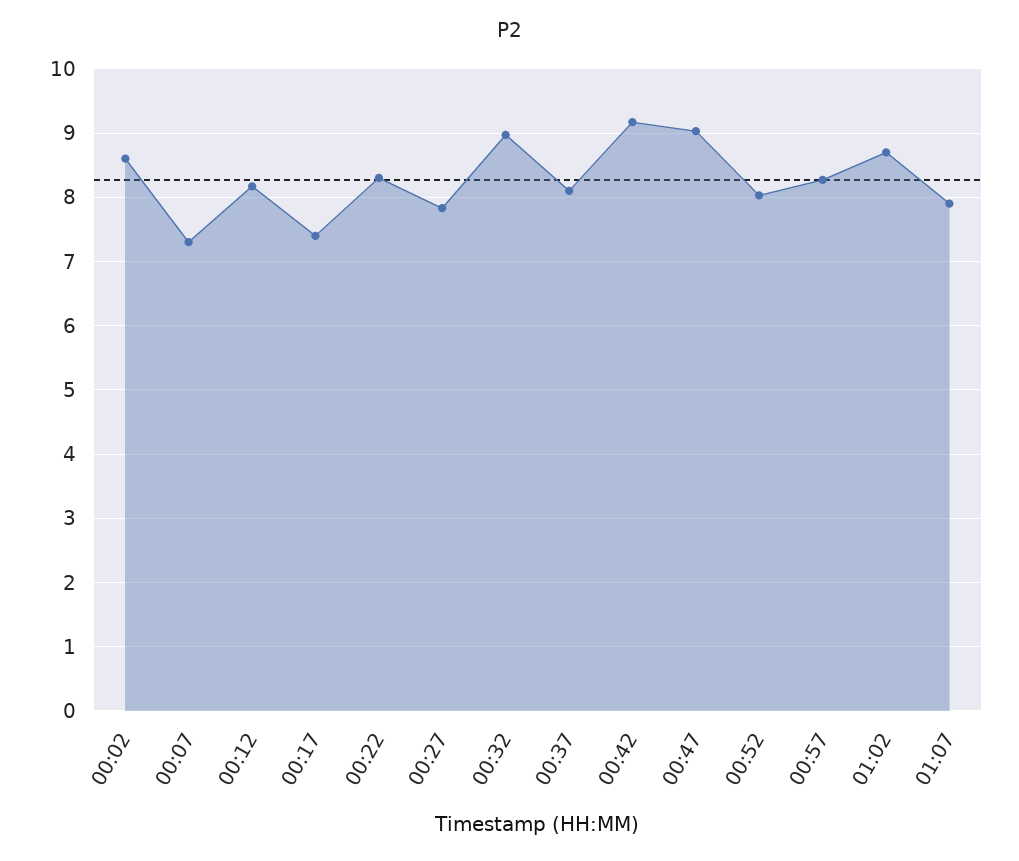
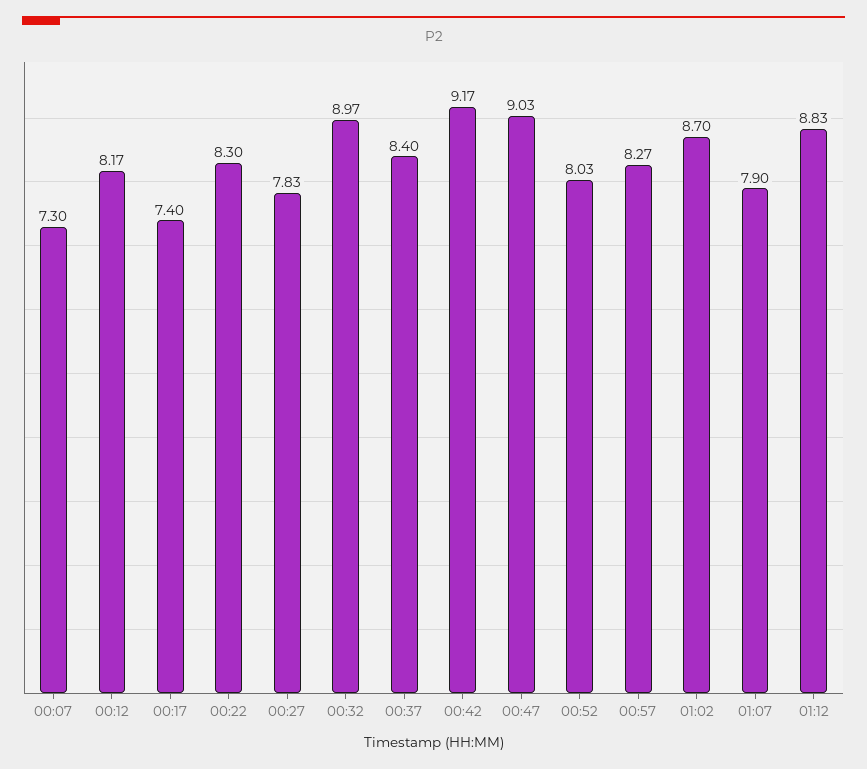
00:02: 8.6 -> none
00:37: 8.1 -> 8.4
01:12: none -> 8.83

